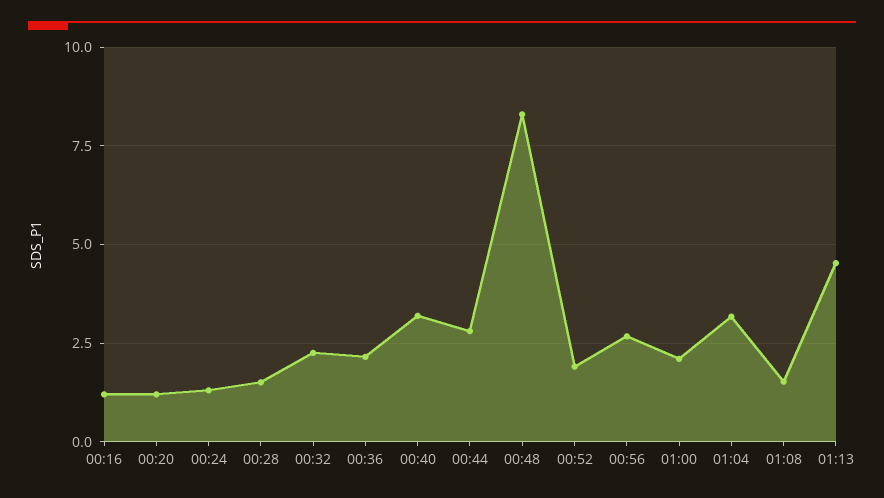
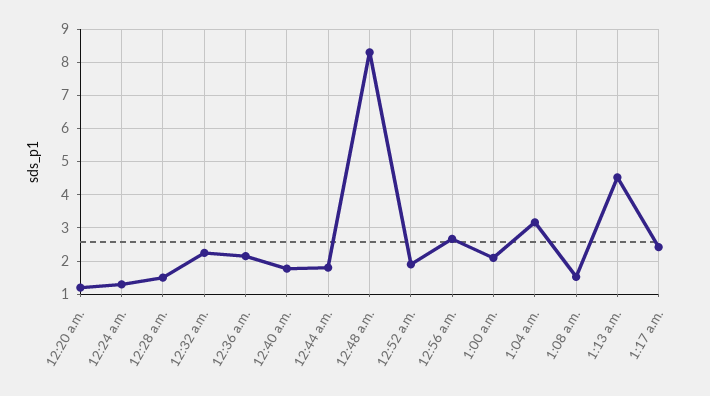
00:16: 1.25 -> none
00:40: 3.25 -> 1.8
00:44: 2.75 -> 1.8
1:17 a.m.: none -> 2.4

